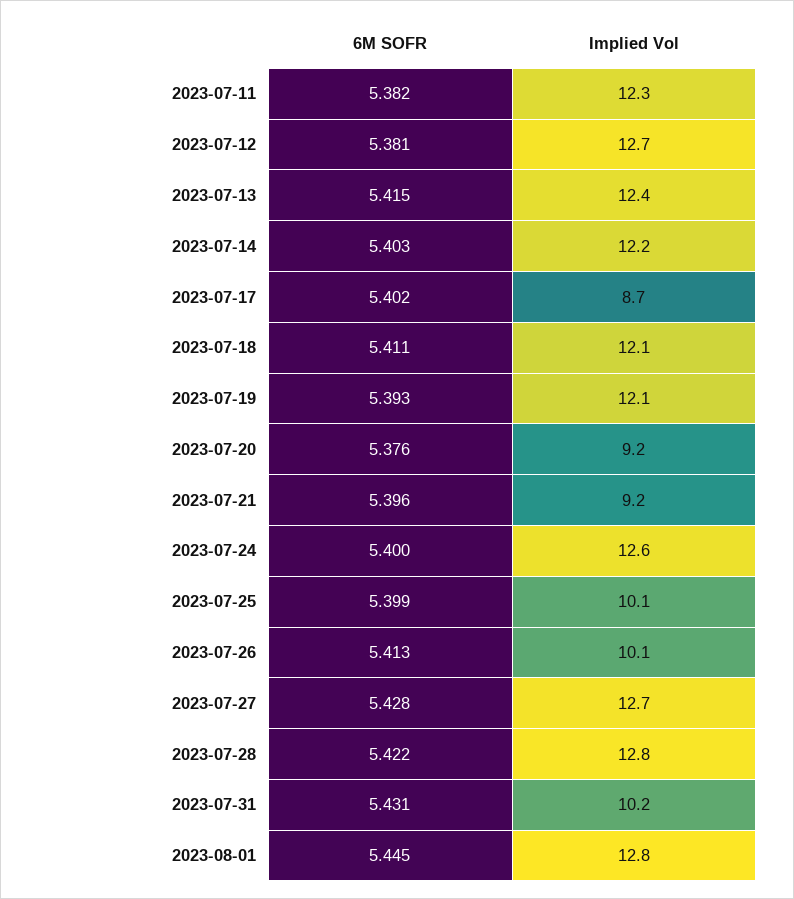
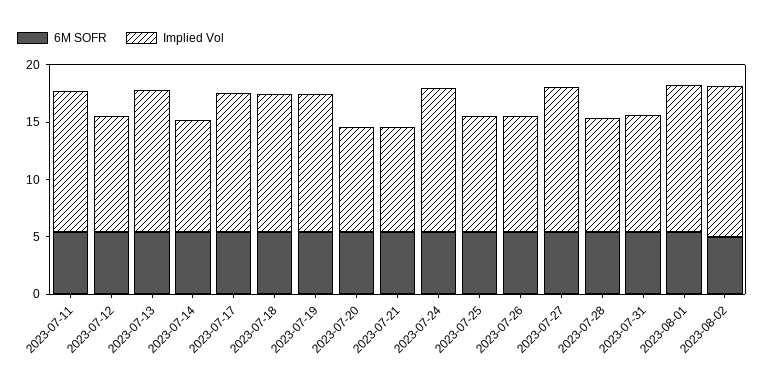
Implied Vol, 2023-07-12: 12.7 -> 10
Implied Vol, 2023-07-14: 12.2 -> 10
Implied Vol, 2023-07-17: 8.7 -> 12
Implied Vol, 2023-07-28: 12.8 -> 10
6M SOFR, 2023-08-02: none -> 5
Implied Vol, 2023-08-02: none -> 13

